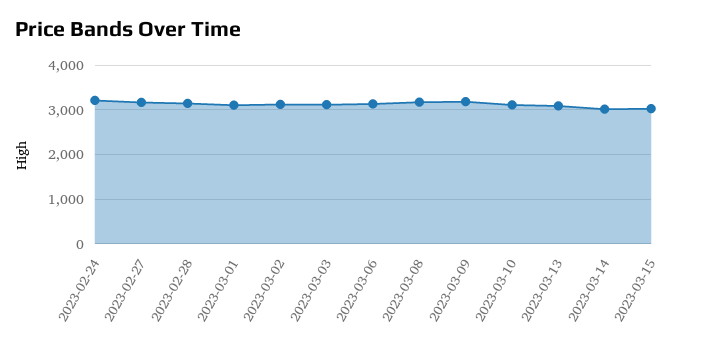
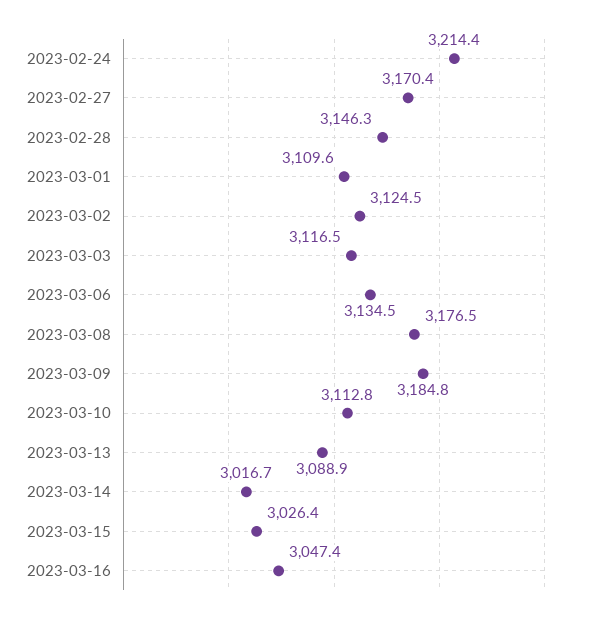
2023-03-16: none -> 3047.4

